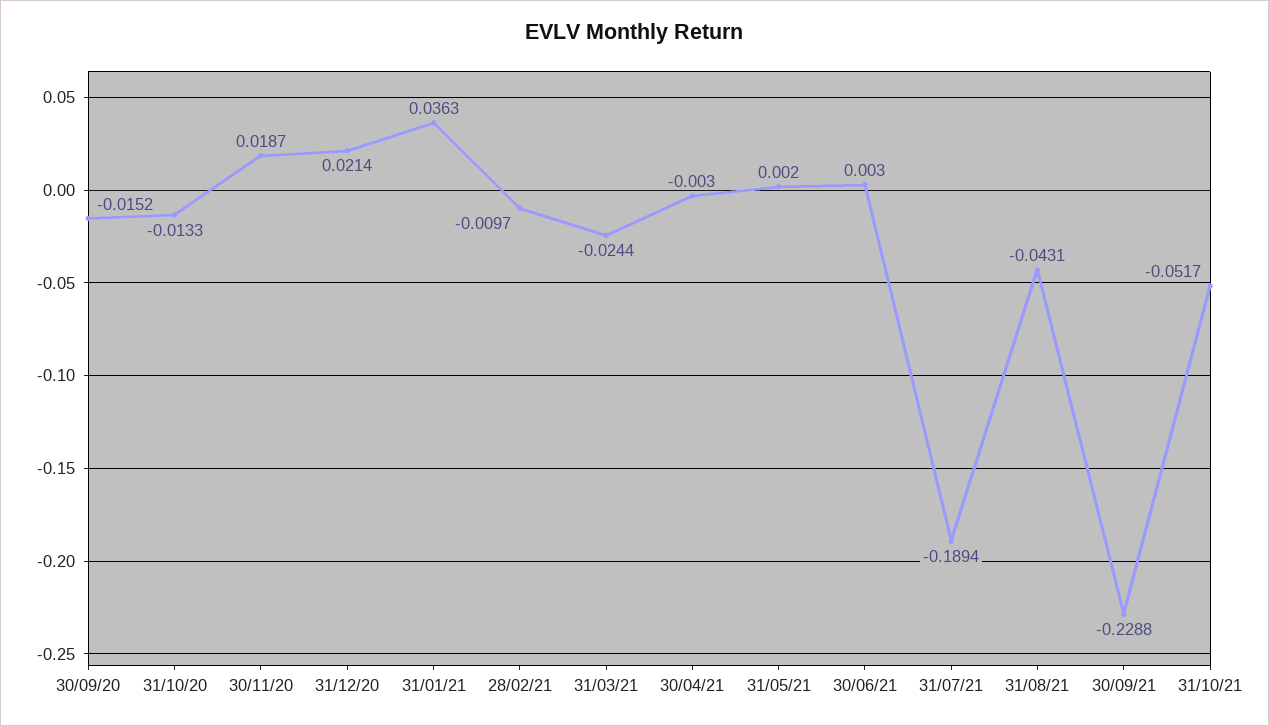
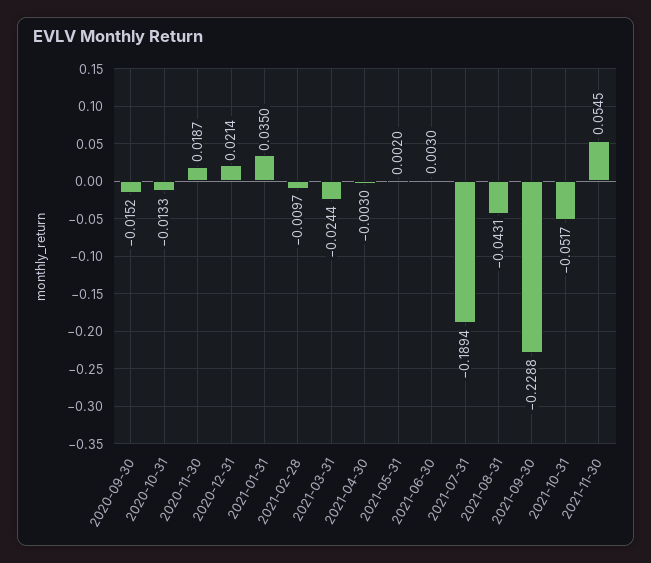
31/01/21: 0.0363 -> 0.035
2021-11-30: none -> 0.0545

